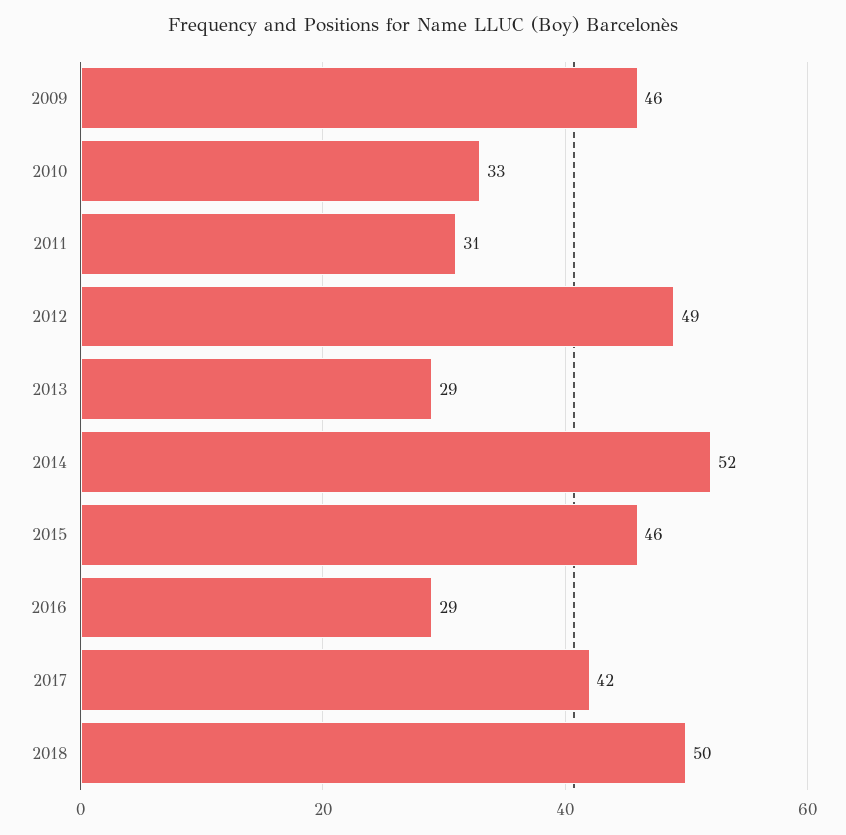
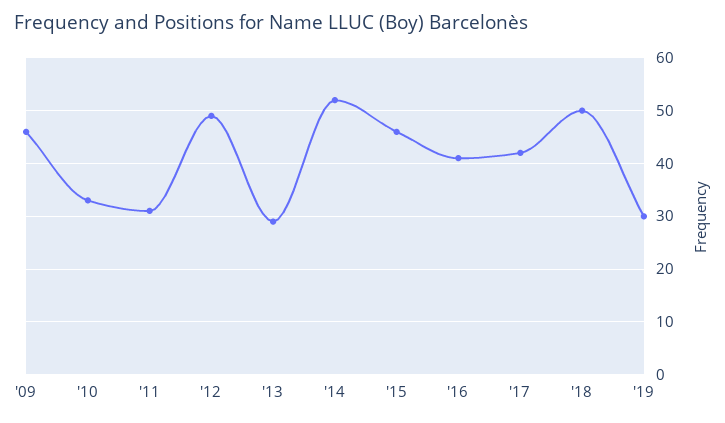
2016: 29 -> 40
'19: none -> 30

